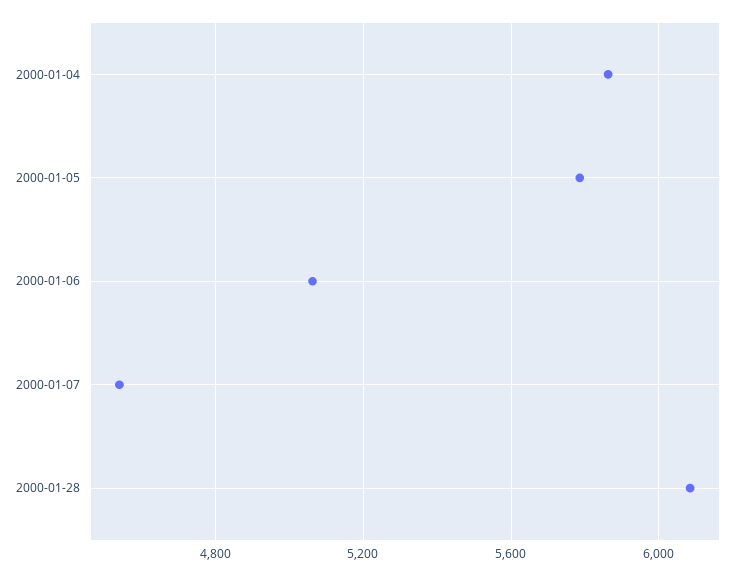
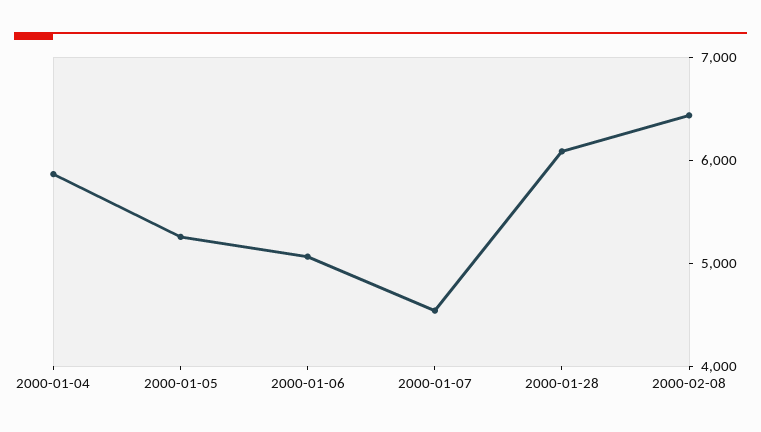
2000-01-05: 5800 -> 5200
2000-02-08: none -> 6400

